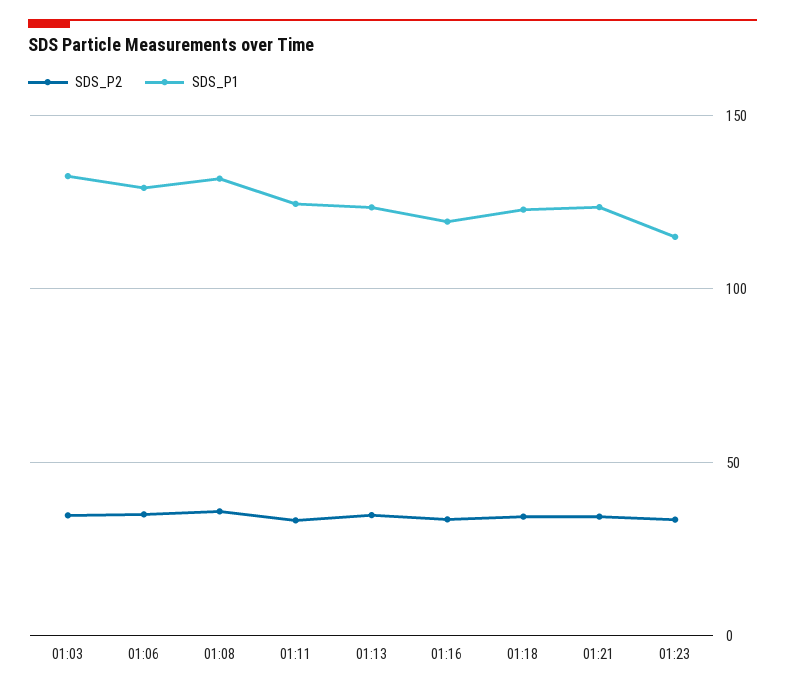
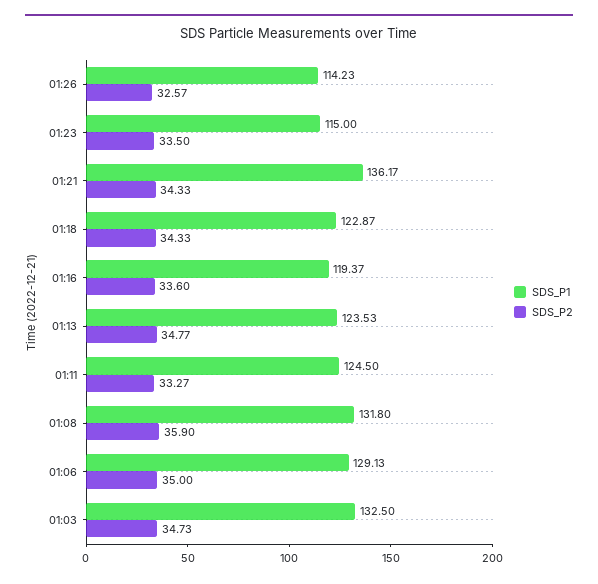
SDS_P1, 01:21: 125 -> 136.17
SDS_P1, 01:26: none -> 114.23
SDS_P2, 01:26: none -> 32.57

